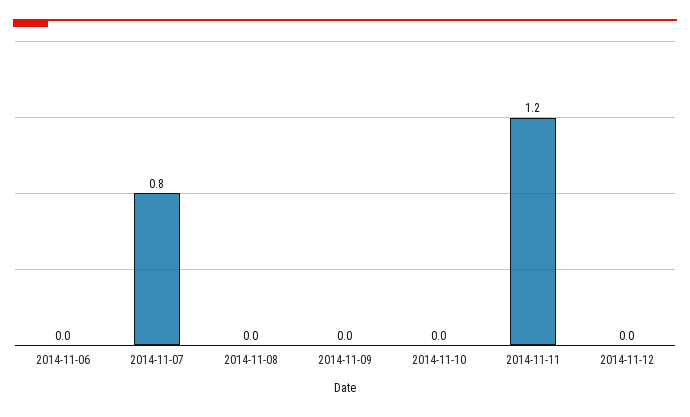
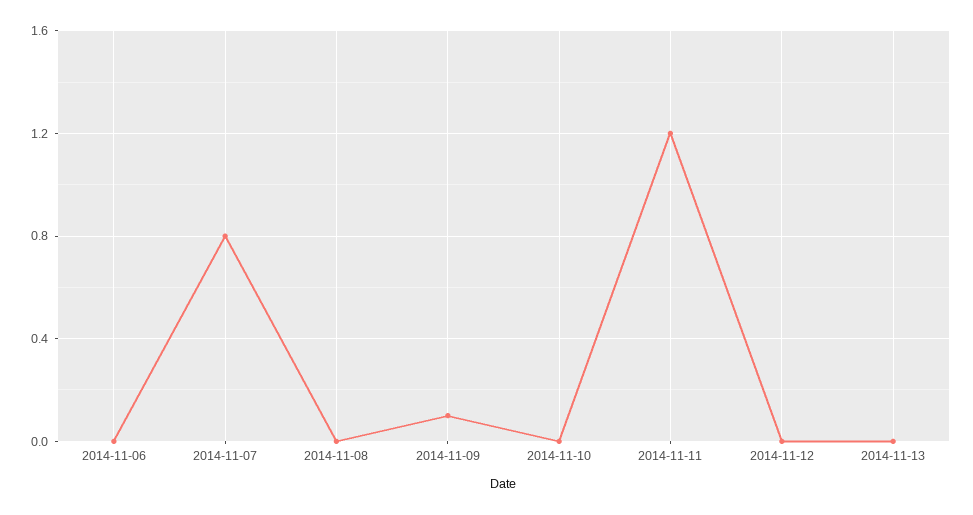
2014-11-09: 0 -> 0.1
2014-11-13: none -> 0

